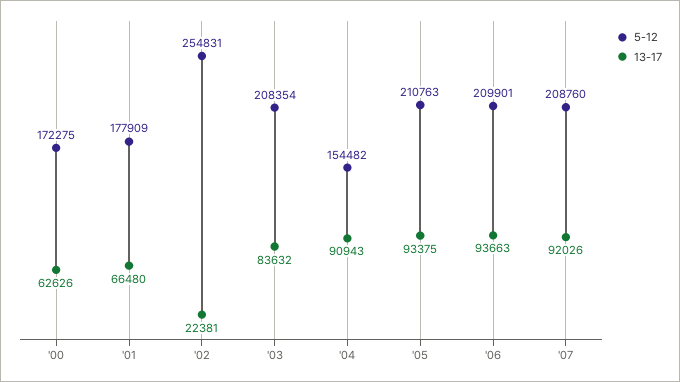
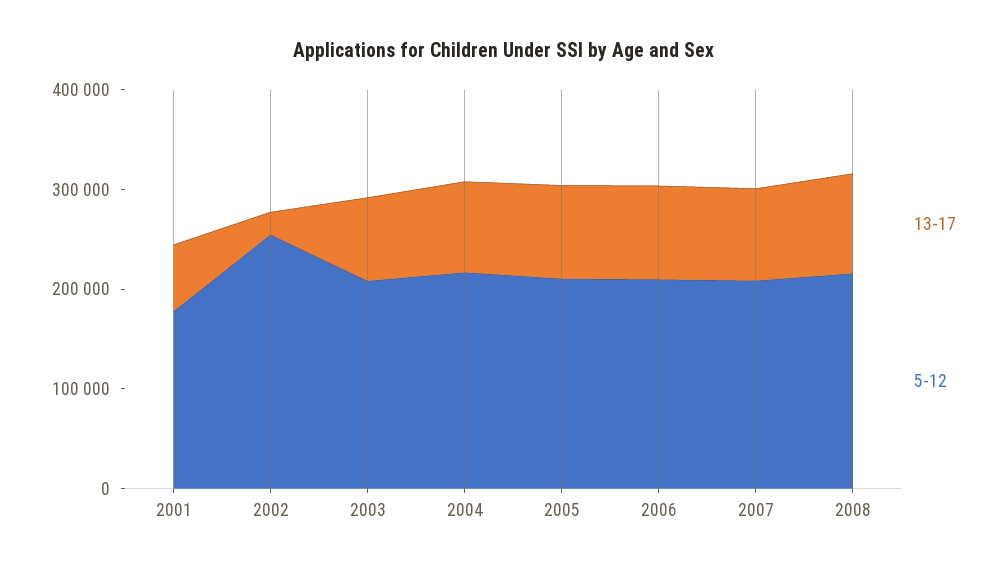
5-12, '00: 172275 -> none
13-17, '00: 62626 -> none
5-12, '04: 154482 -> 220000
13-17, 2008: none -> 100000
5-12, 2008: none -> 220000

